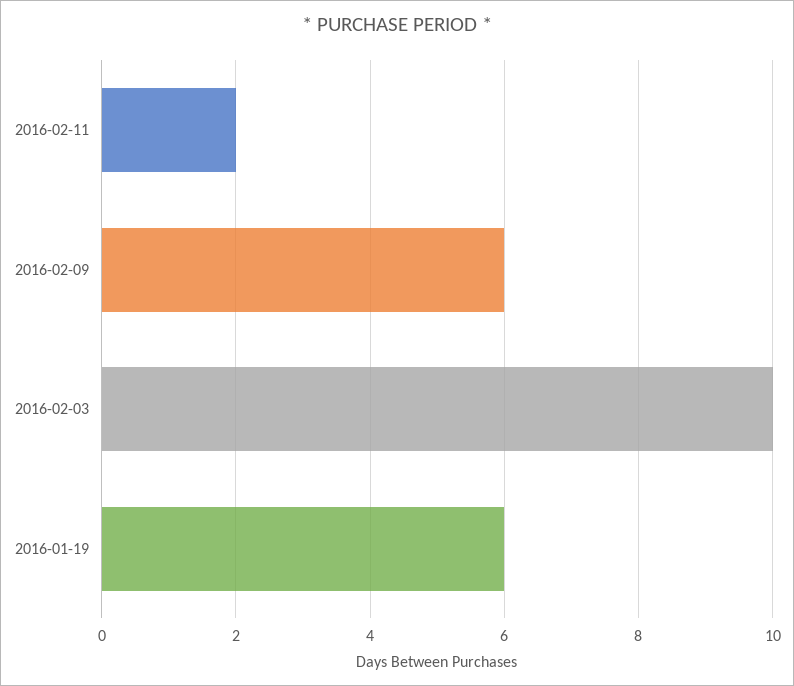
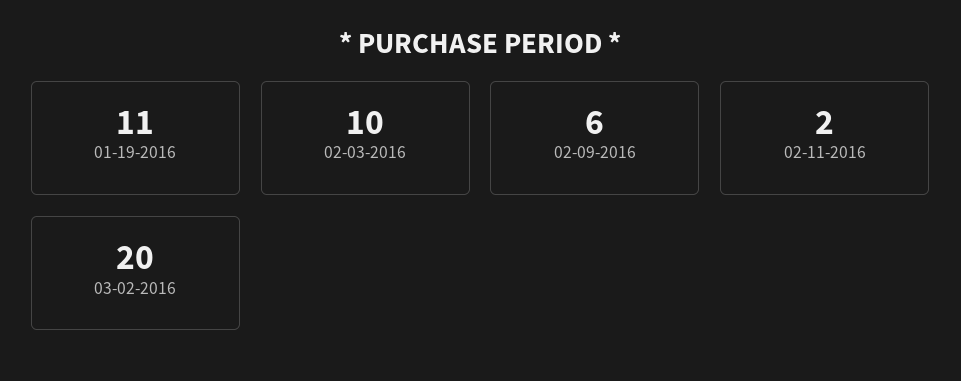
2016-01-19: 6 -> 11
03-02-2016: none -> 20

